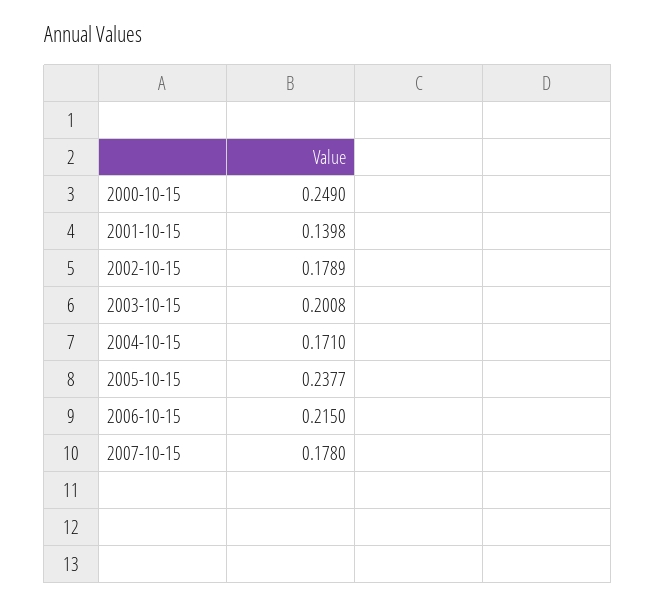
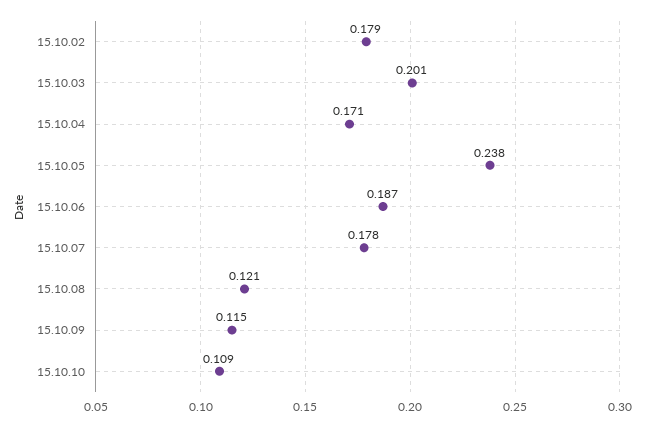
2000-10-15: 0.249 -> none
2001-10-15: 0.1398 -> none
2006-10-15: 0.215 -> 0.187
15.10.08: none -> 0.121
15.10.09: none -> 0.115
15.10.10: none -> 0.109

